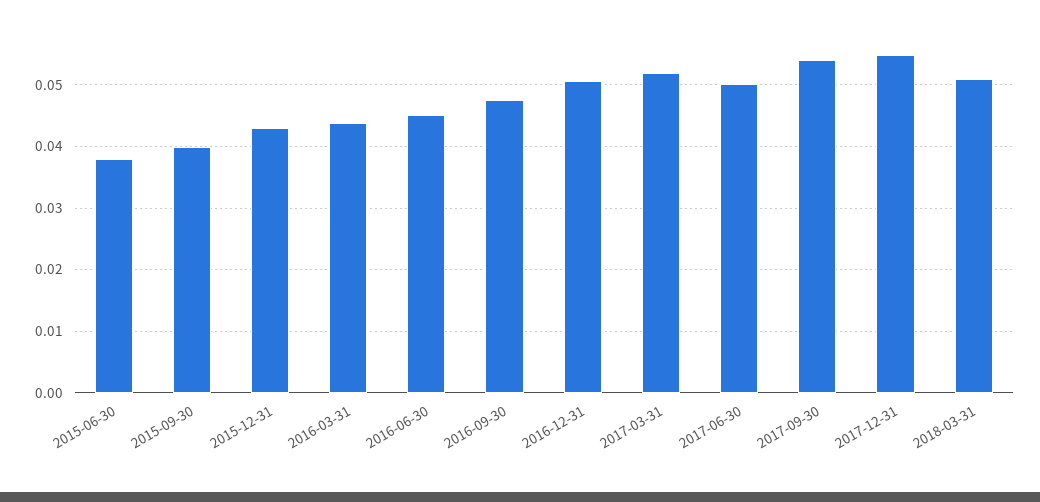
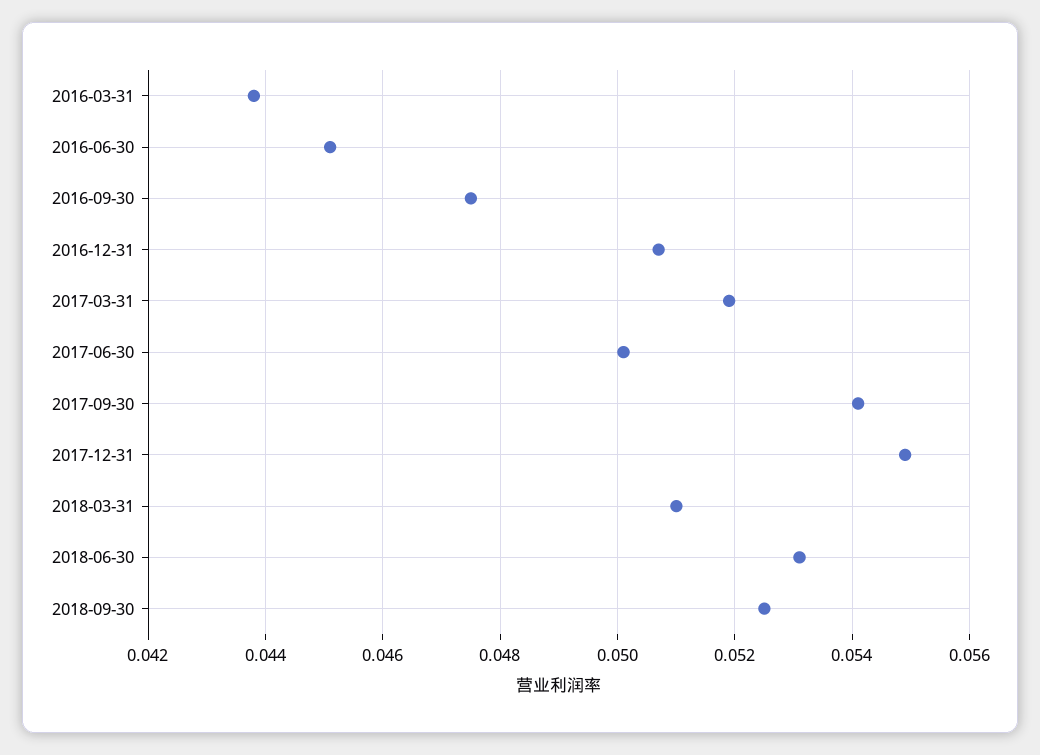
2015-06-30: 0.038 -> none
2015-09-30: 0.04 -> none
2015-12-31: 0.043 -> none
2018-06-30: none -> 0.053
2018-09-30: none -> 0.0525

